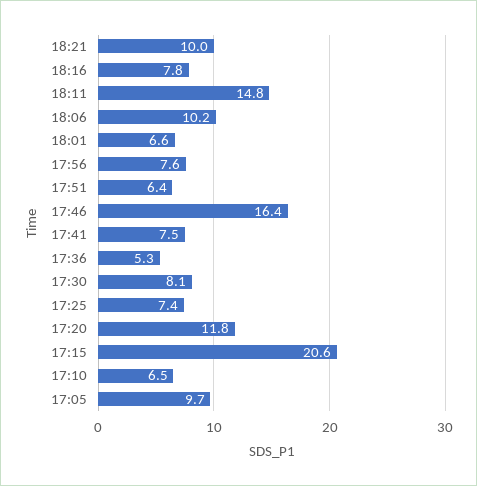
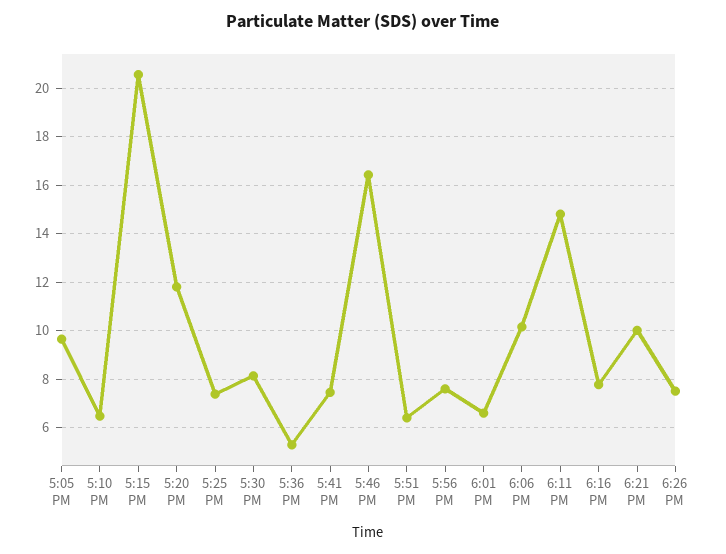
6:26 PM: none -> 7.5

